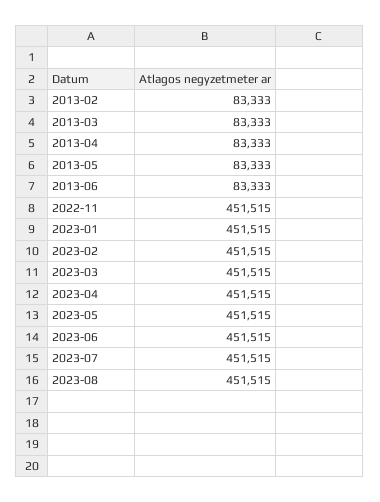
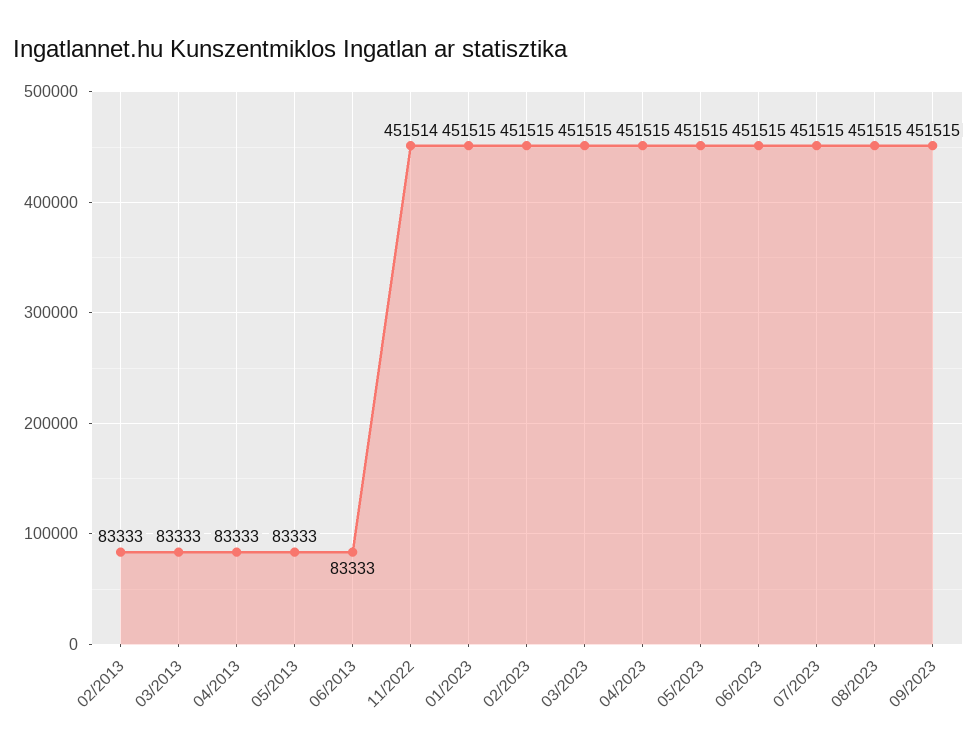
2022-11: 451515 -> 451514
09/2023: none -> 451515

